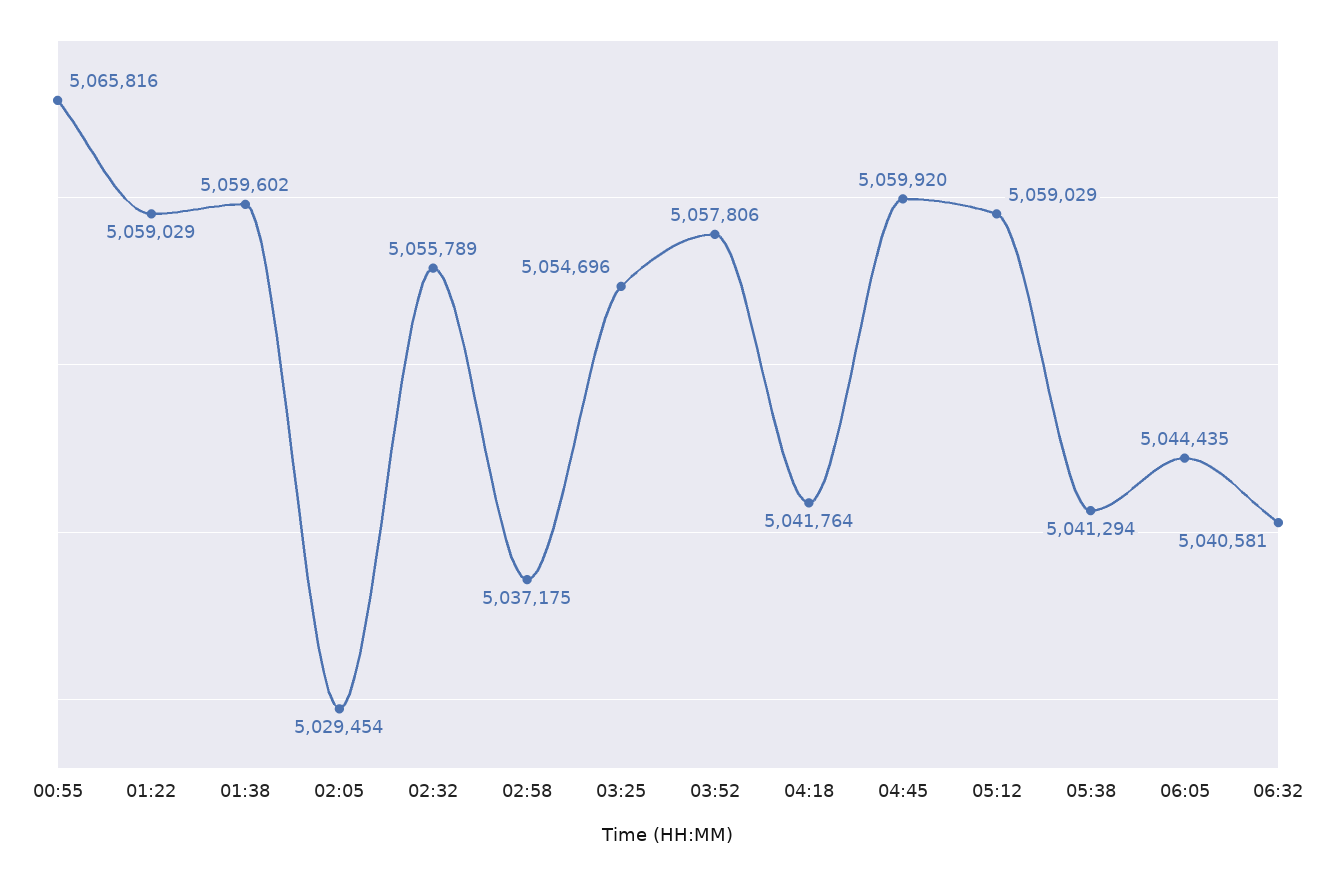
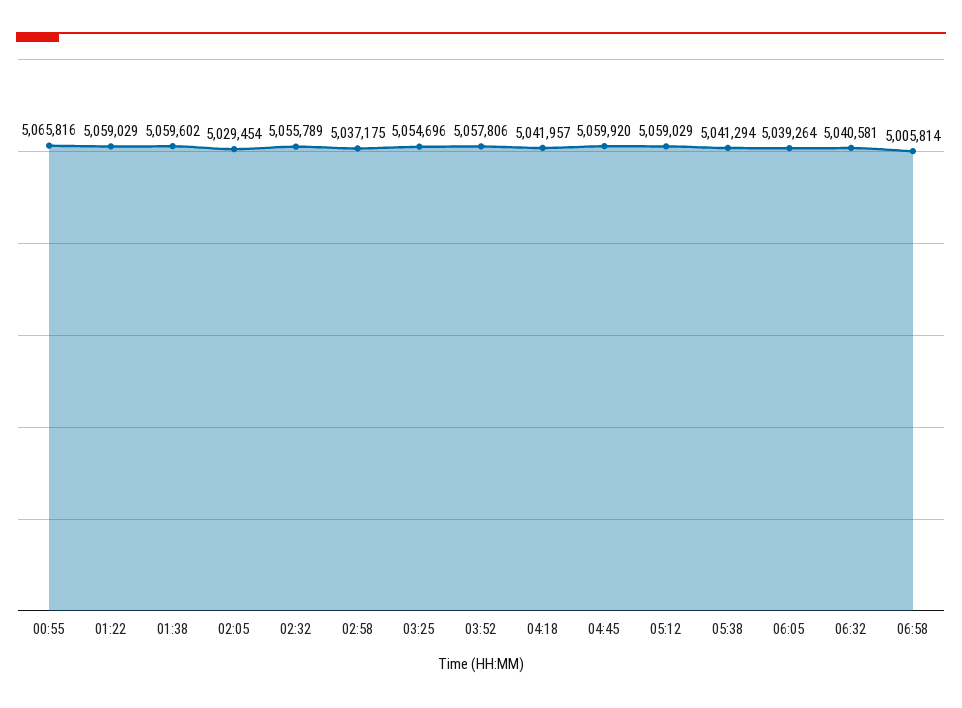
04:18: 5041764 -> 5041957
06:05: 5044435 -> 5039264
06:58: none -> 5005814

